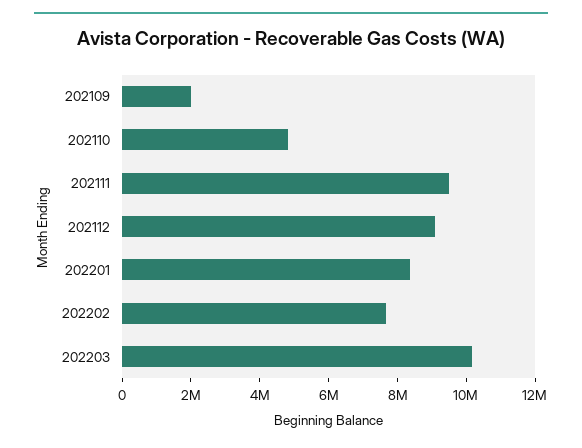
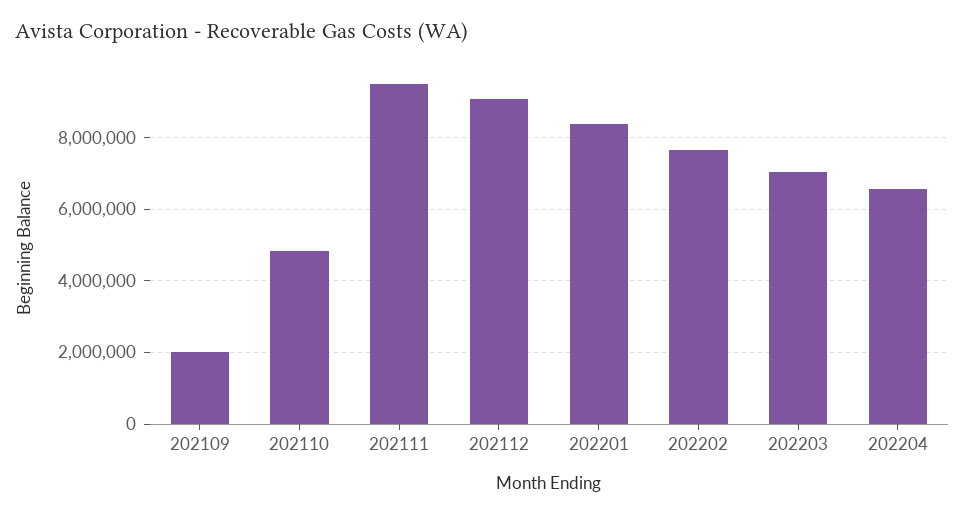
202203: 10000000 -> 7000000
202204: none -> 6600000

